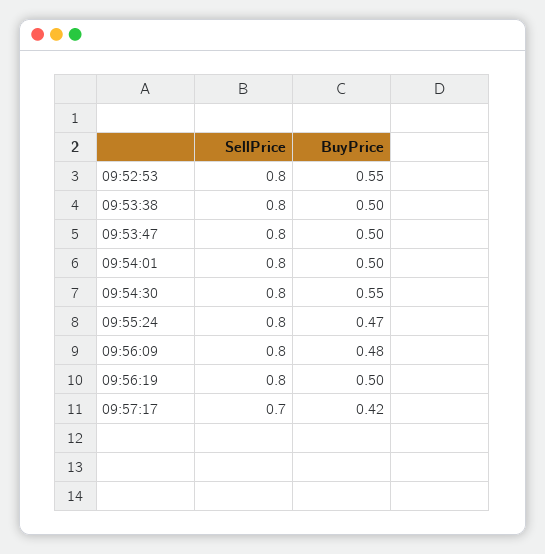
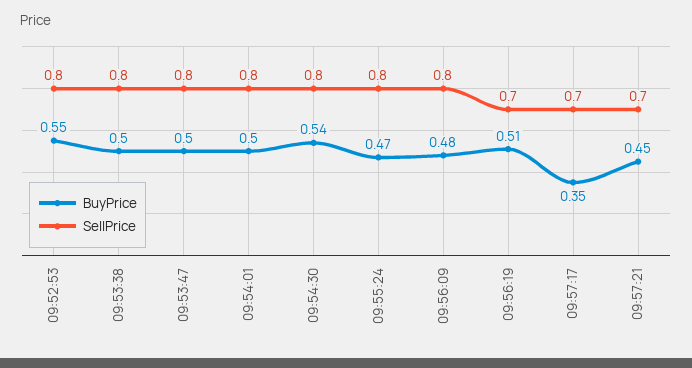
BuyPrice, 09:54:30: 0.55 -> 0.54
SellPrice, 09:56:19: 0.8 -> 0.7
BuyPrice, 09:56:19: 0.5 -> 0.51
BuyPrice, 09:57:17: 0.42 -> 0.35
BuyPrice, 09:57:21: none -> 0.45
SellPrice, 09:57:21: none -> 0.7

